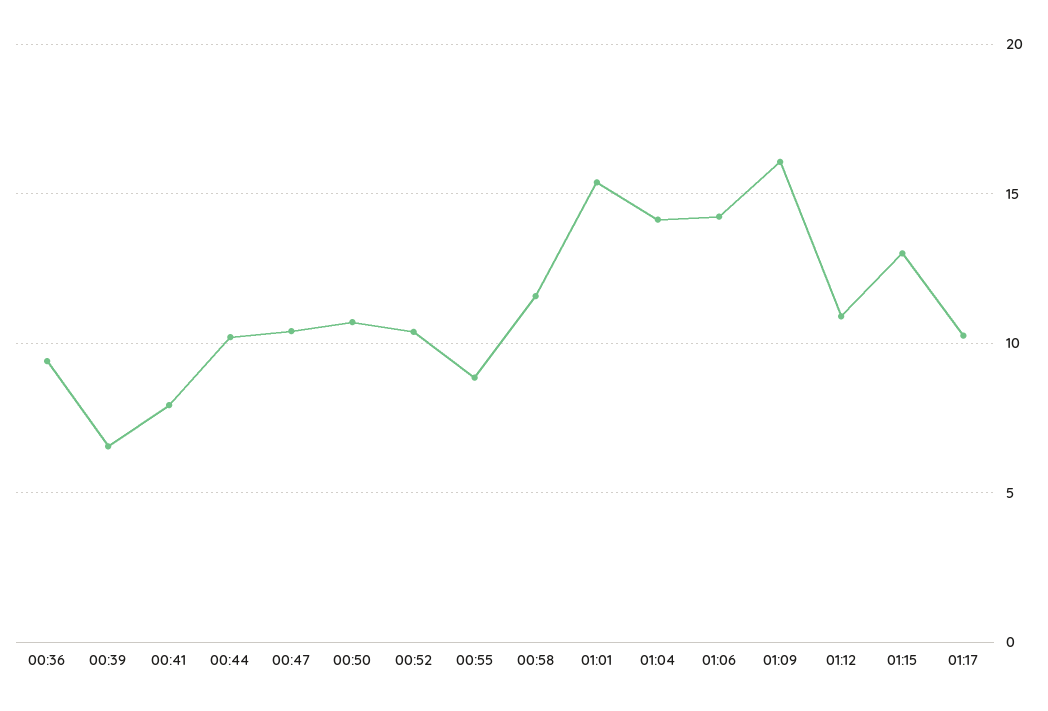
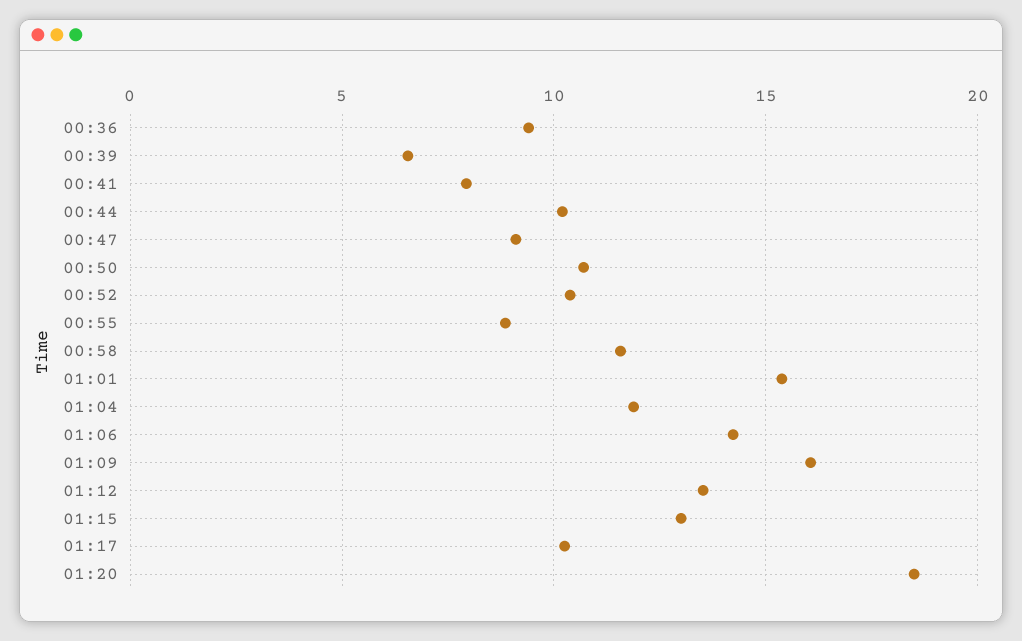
00:47: 10.5 -> 9
01:04: 14 -> 12
01:12: 11 -> 13.5
01:20: none -> 18.5

